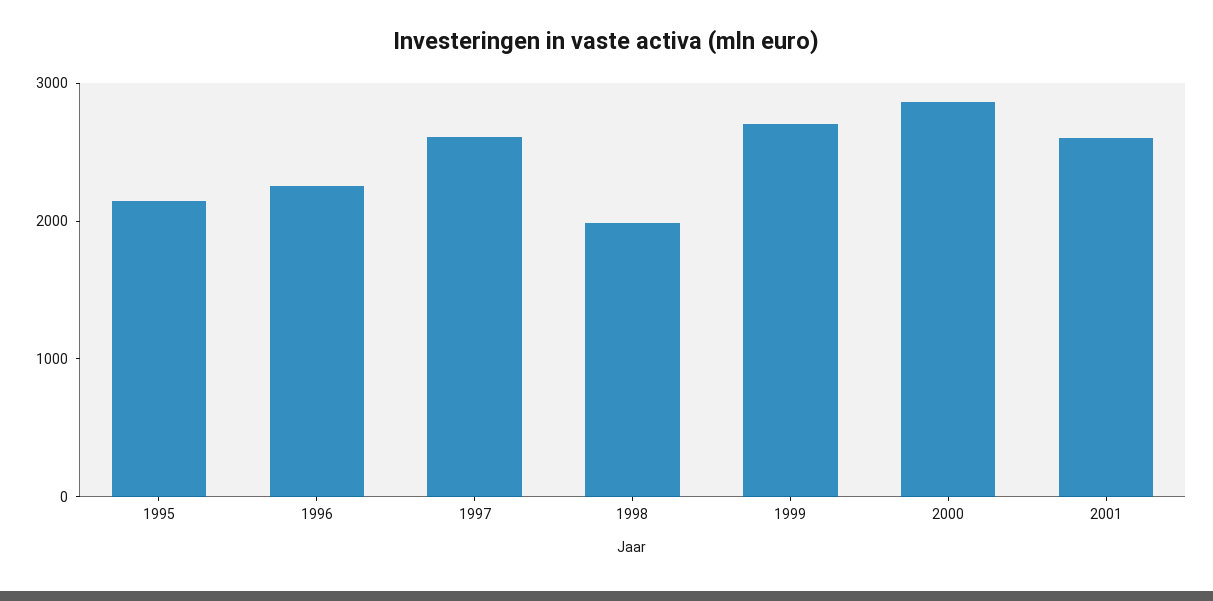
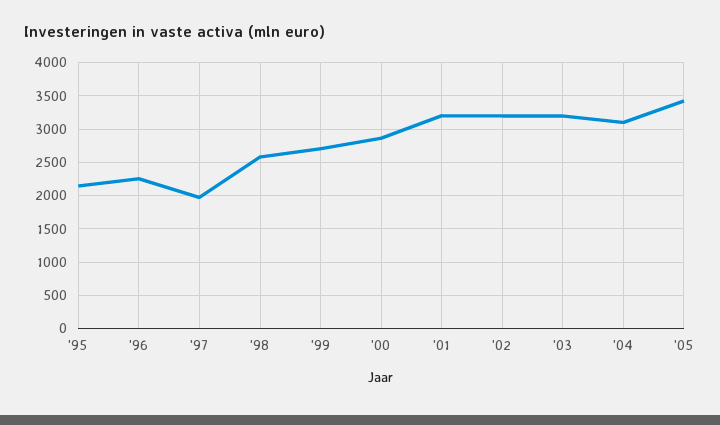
1997: 2600 -> 2000
1998: 2000 -> 2600
2001: 2600 -> 3200
'02: none -> 3200
'03: none -> 3200
'04: none -> 3100
'05: none -> 3400

